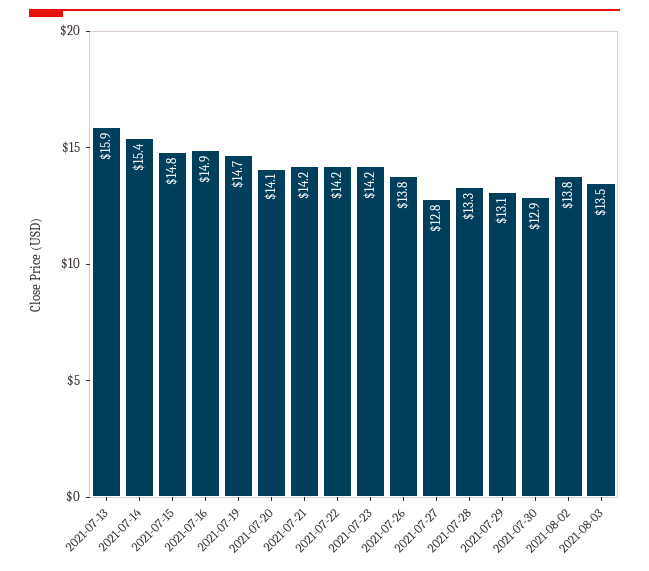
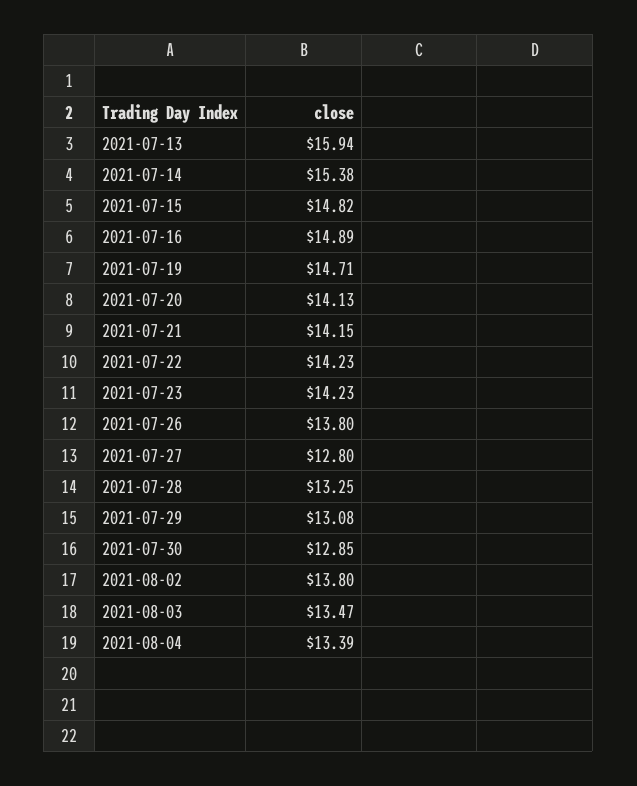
2021-08-04: none -> 13.39

